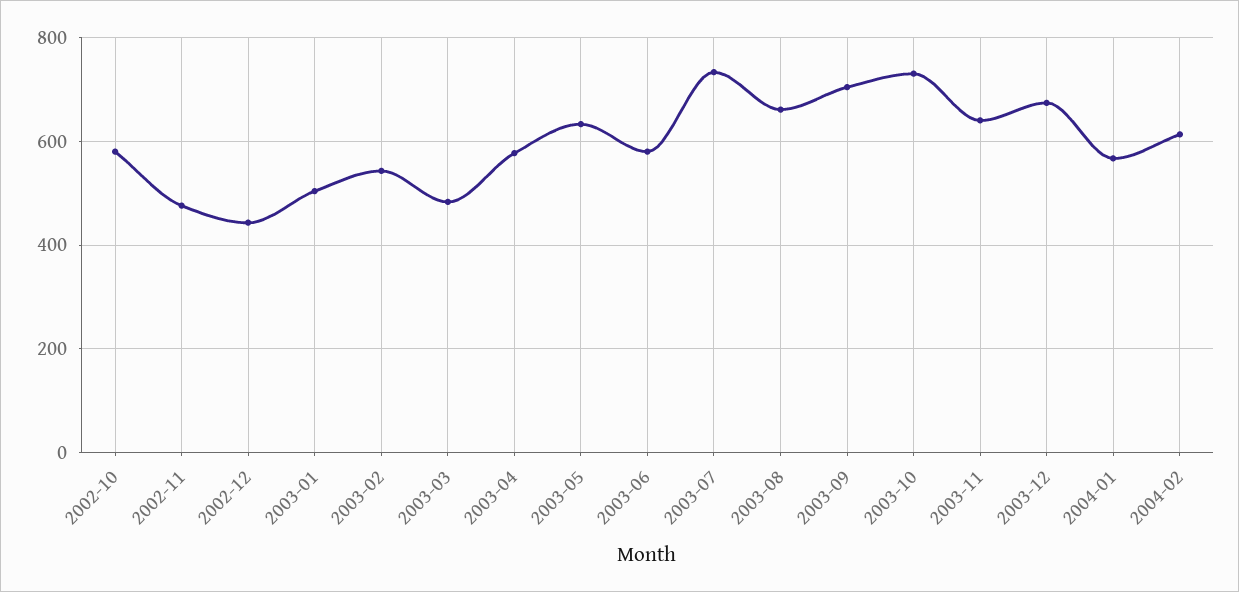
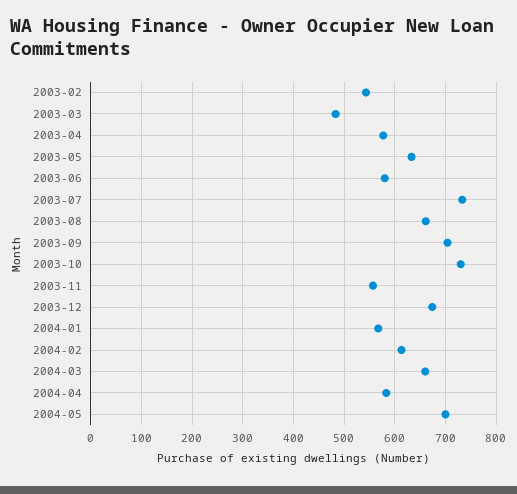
2002-10: 580 -> none
2002-11: 480 -> none
2002-12: 440 -> none
2003-01: 500 -> none
2003-11: 640 -> 560
2004-03: none -> 660
2004-04: none -> 580
2004-05: none -> 700

